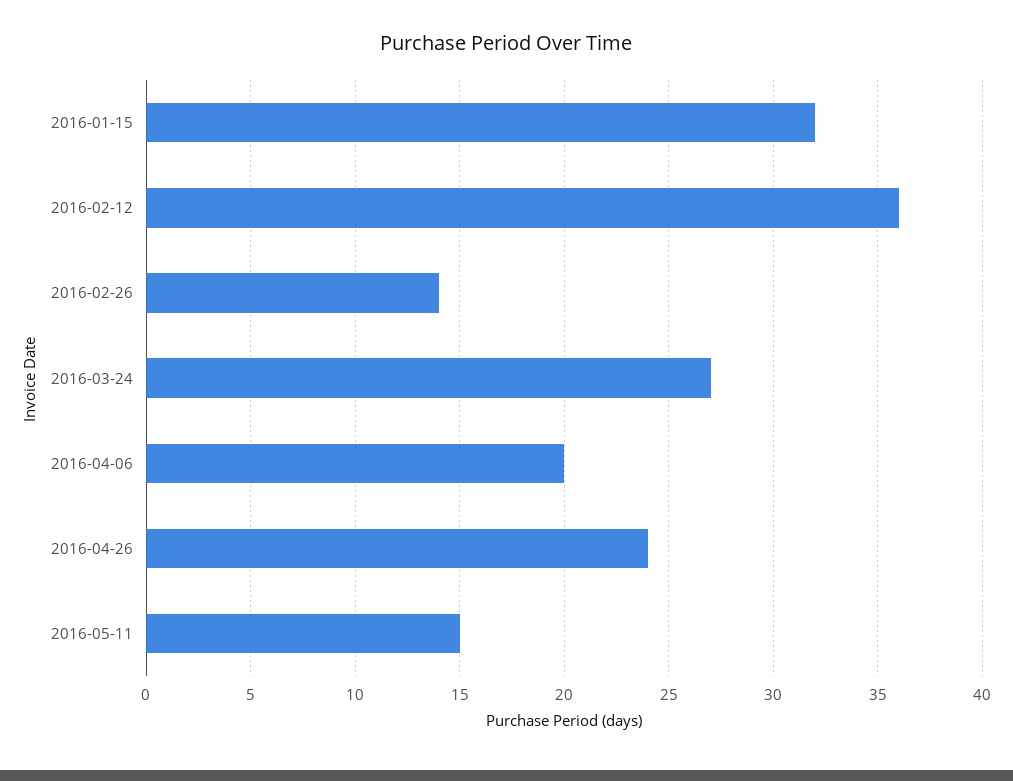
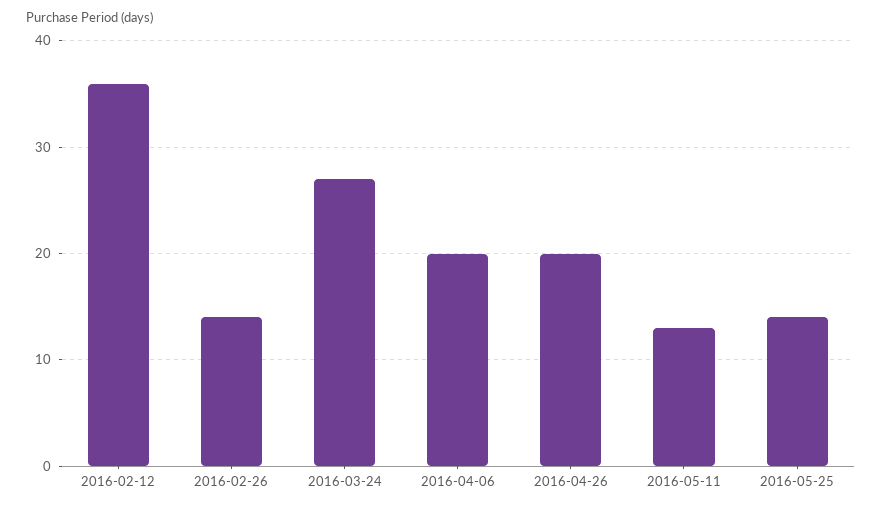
2016-01-15: 32 -> none
2016-04-26: 24 -> 20
2016-05-11: 15 -> 13
2016-05-25: none -> 14

